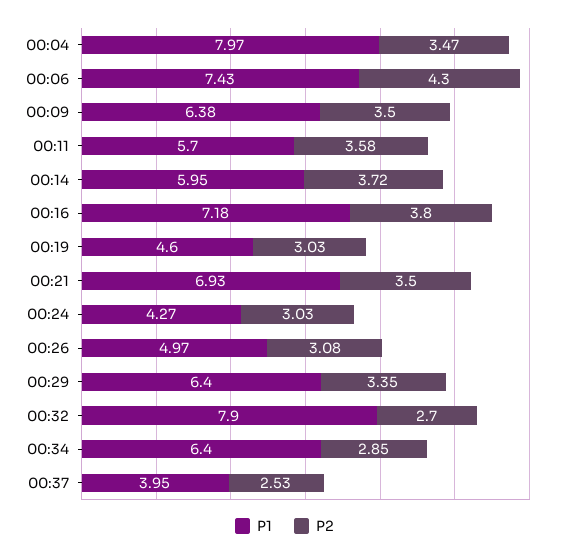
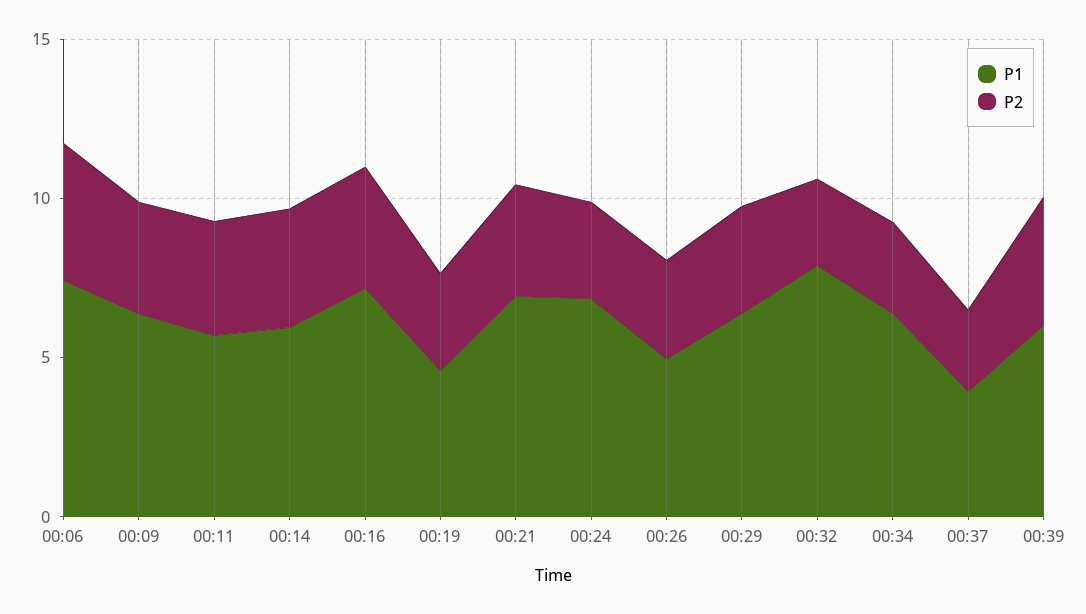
P1, 00:04: 7.97 -> none
P2, 00:04: 3.47 -> none
P1, 00:24: 4.27 -> 7
P1, 00:39: none -> 6
P2, 00:39: none -> 4

